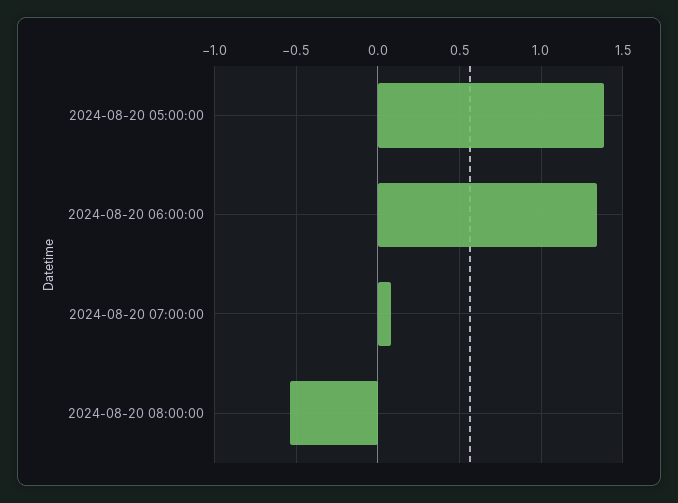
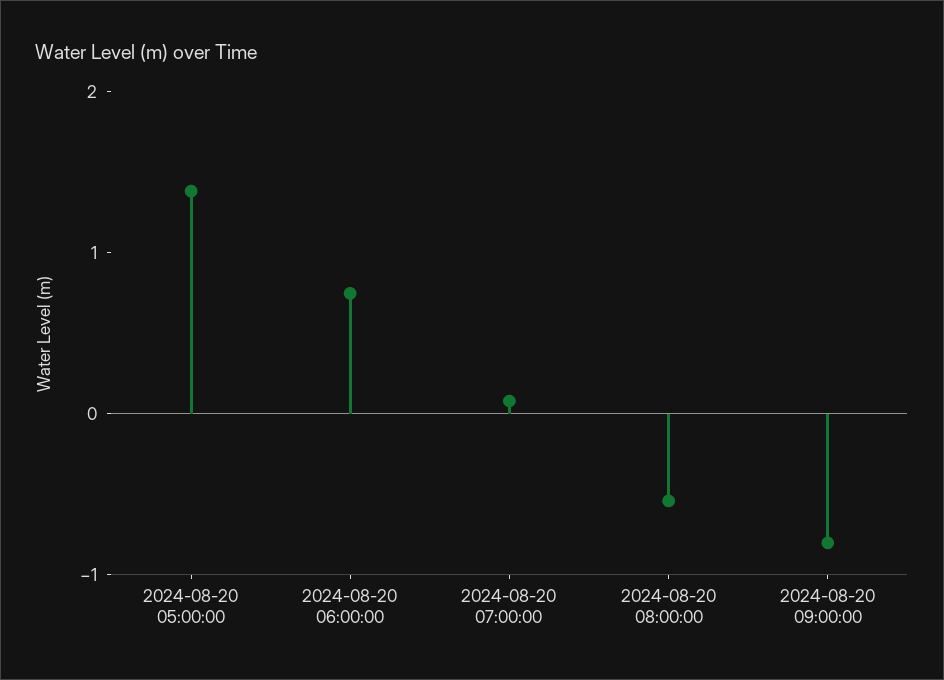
2024-08-20 06:00:00: 1.35 -> 0.8
2024-08-20 09:00:00: none -> -0.8

